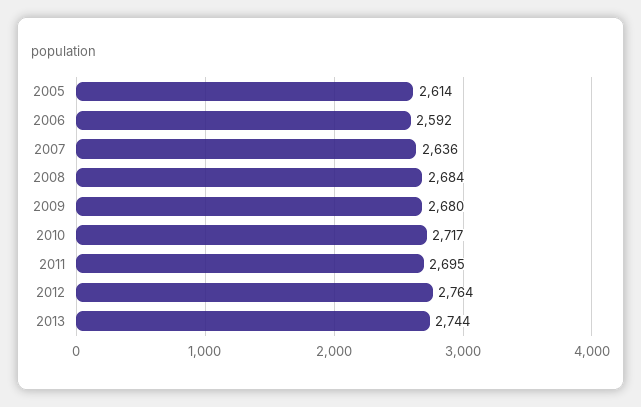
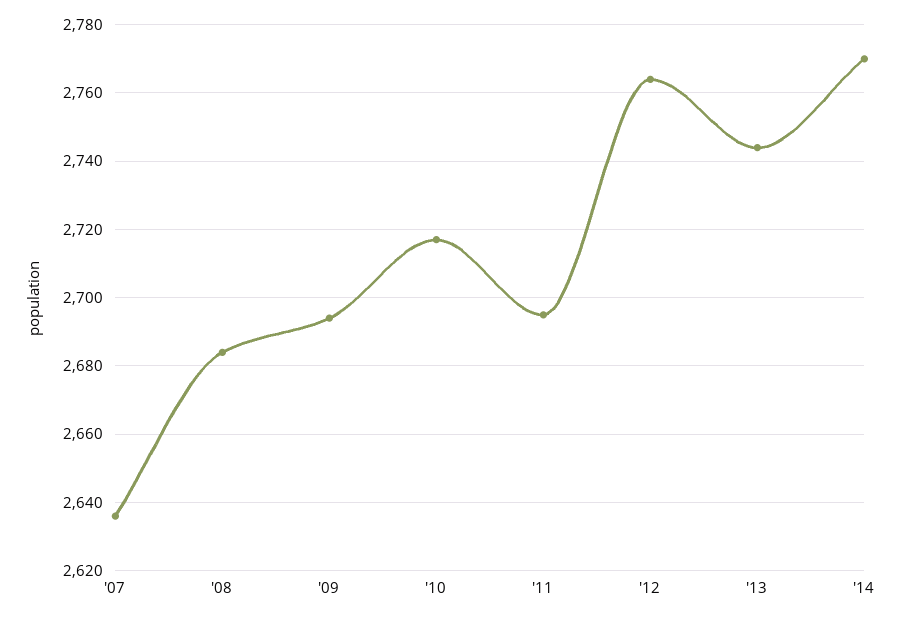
2005: 2614 -> none
2006: 2592 -> none
2009: 2680 -> 2695
'14: none -> 2770

